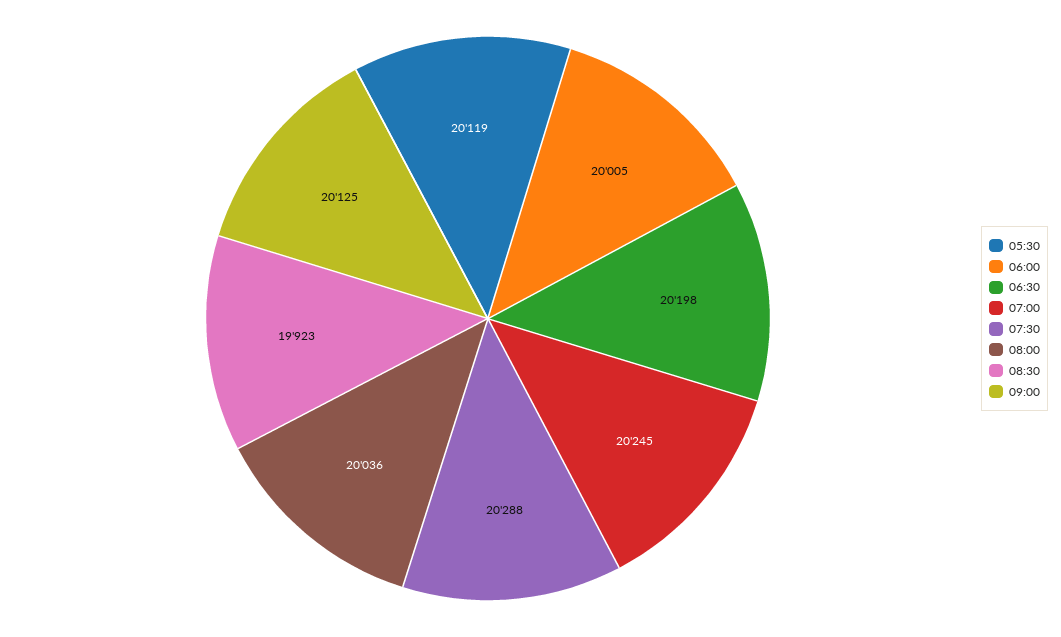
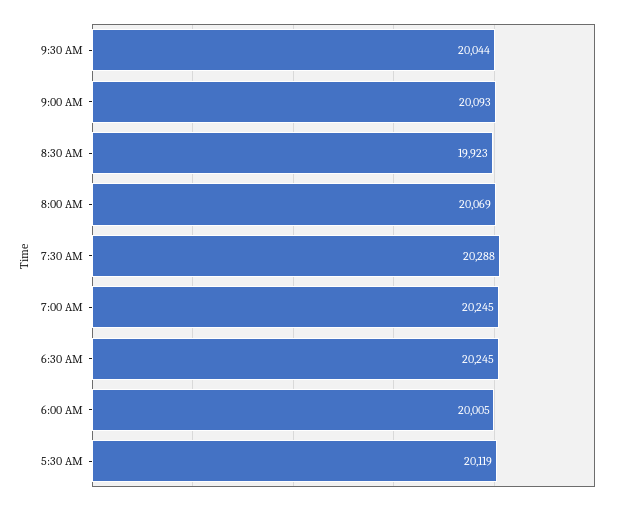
06:30: 20198 -> 20245
08:00: 20036 -> 20069
09:00: 20125 -> 20093
9:30 AM: none -> 20044

